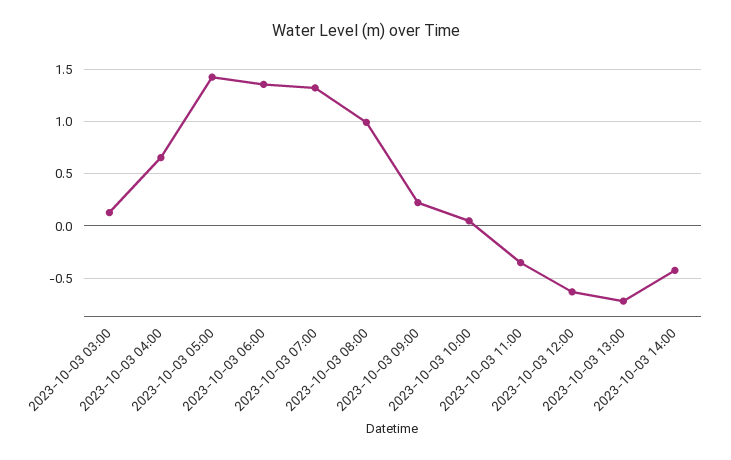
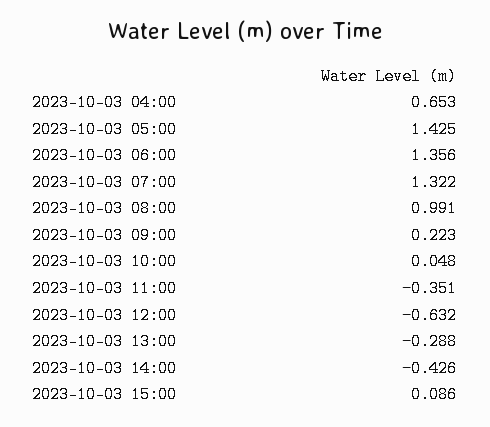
2023-10-03 03:00: 0.1 -> none
2023-10-03 13:00: -0.7 -> -0.288
2023-10-03 15:00: none -> 0.086

